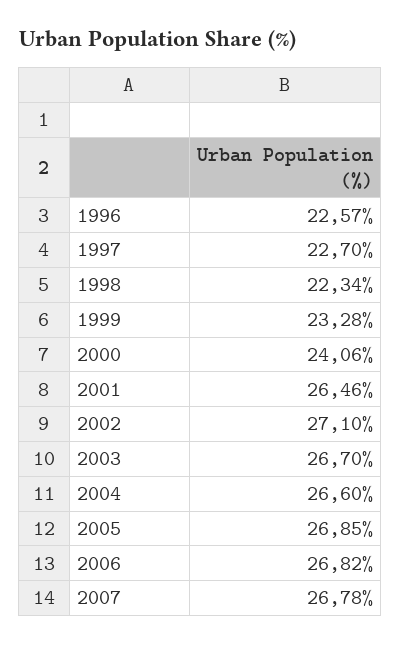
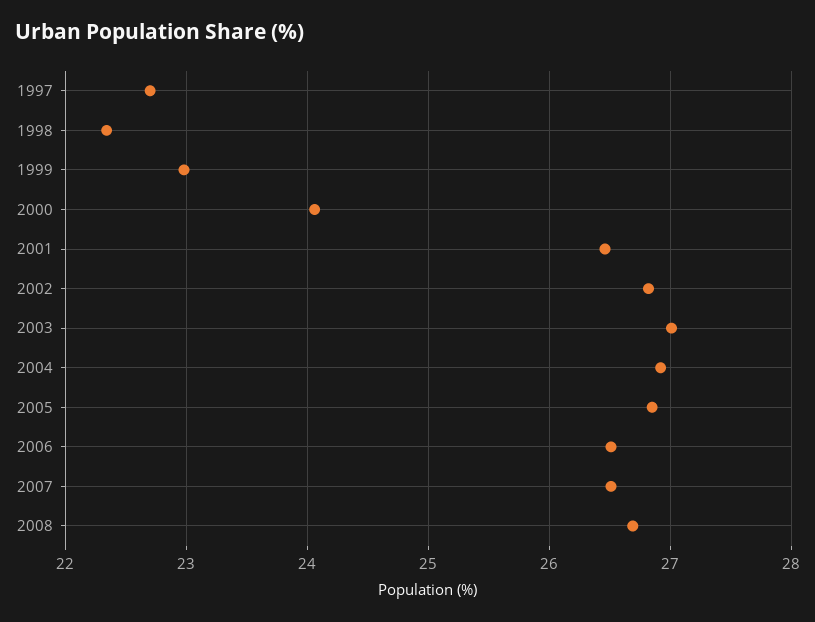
1996: 22.57 -> none
1999: 23.28 -> 23
2002: 27.1 -> 26.8
2003: 26.7 -> 27
2004: 26.6 -> 26.9
2006: 26.82 -> 26.5
2007: 26.78 -> 26.5
2008: none -> 26.7

